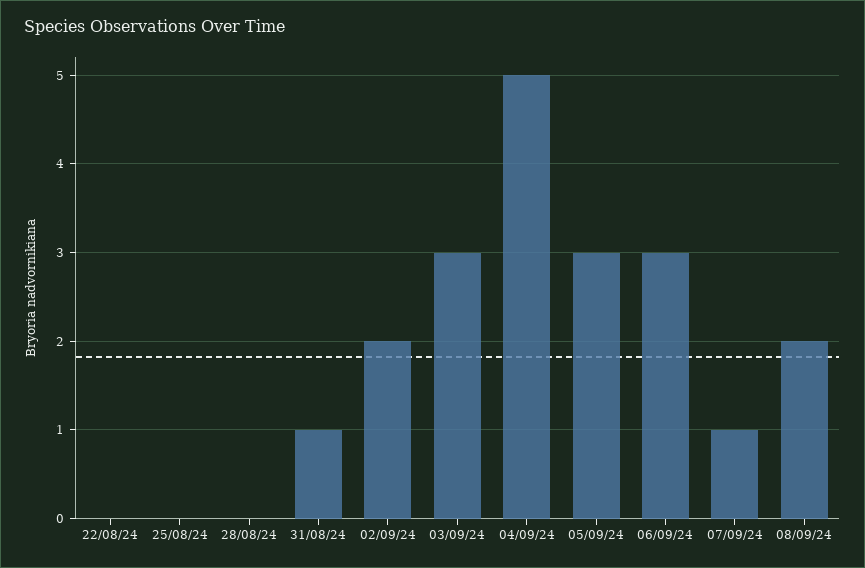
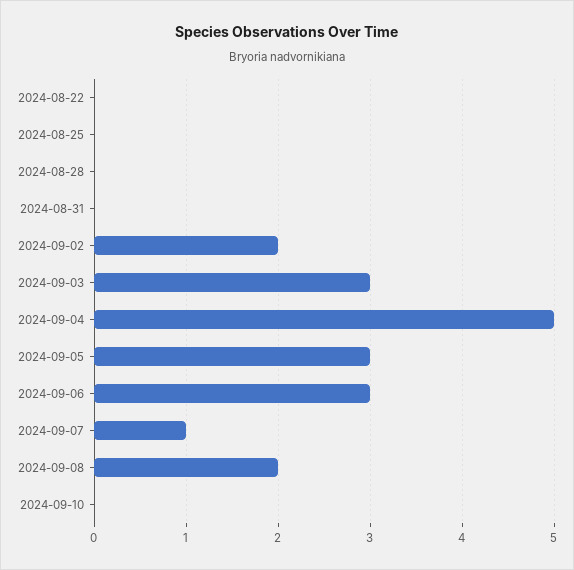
31/08/24: 1 -> 0
2024-09-10: none -> 0

